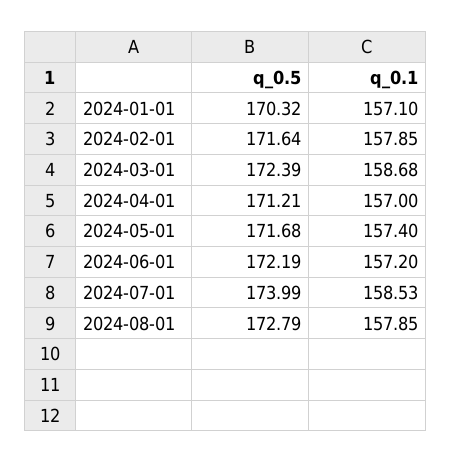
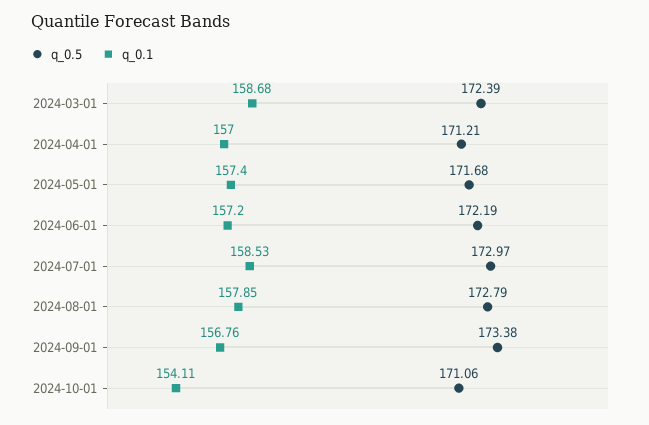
q_0.5, 2024-01-01: 170.32 -> none
q_0.1, 2024-01-01: 157.1 -> none
q_0.5, 2024-02-01: 171.64 -> none
q_0.1, 2024-02-01: 157.85 -> none
q_0.5, 2024-07-01: 173.99 -> 172.97
q_0.5, 2024-09-01: none -> 173.38
q_0.1, 2024-09-01: none -> 156.76
q_0.5, 2024-10-01: none -> 171.06
q_0.1, 2024-10-01: none -> 154.11

